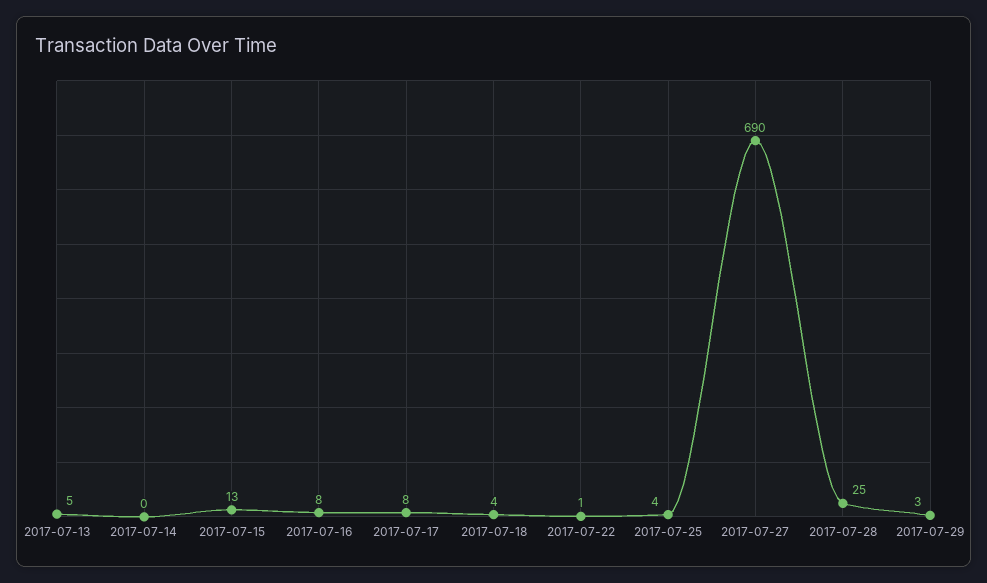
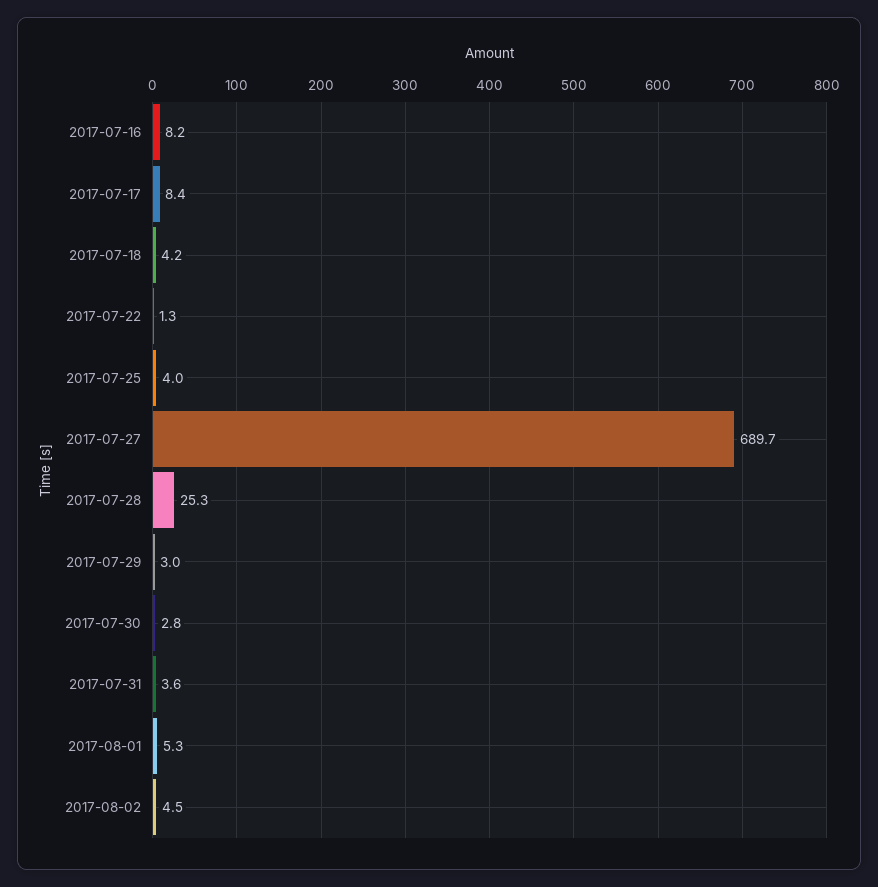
2017-07-13: 5 -> none
2017-07-14: 0 -> none
2017-07-15: 13 -> none
2017-07-30: none -> 2.8
2017-07-31: none -> 3.6
2017-08-01: none -> 5.3
2017-08-02: none -> 4.5

